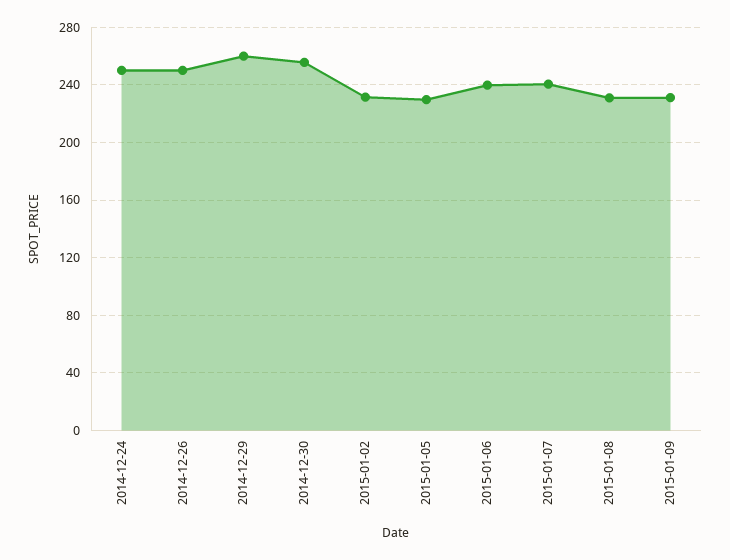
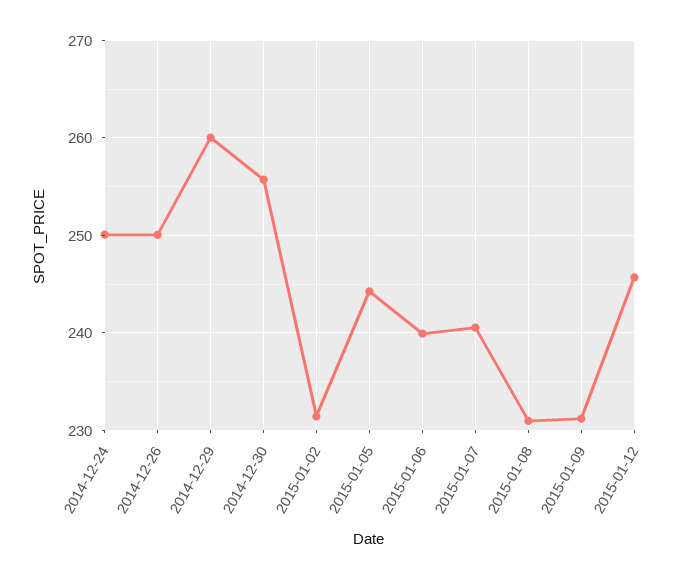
2015-01-05: 230 -> 244
2015-01-12: none -> 246

